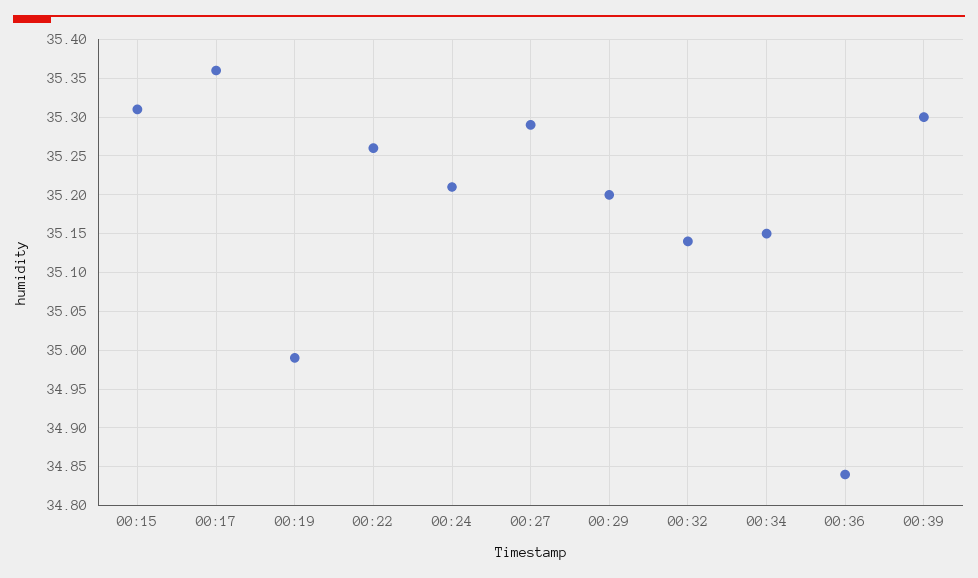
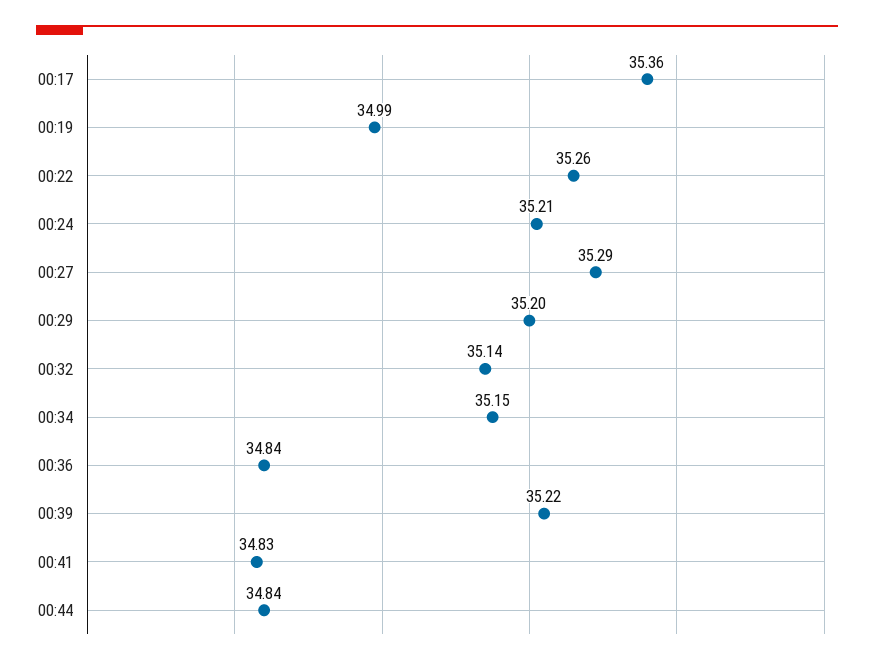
00:15: 35.31 -> none
00:39: 35.3 -> 35.22
00:41: none -> 34.83
00:44: none -> 34.84

